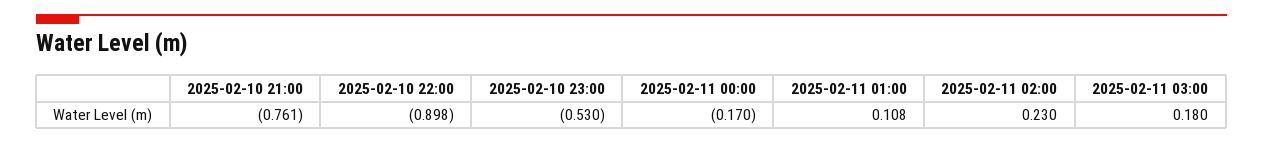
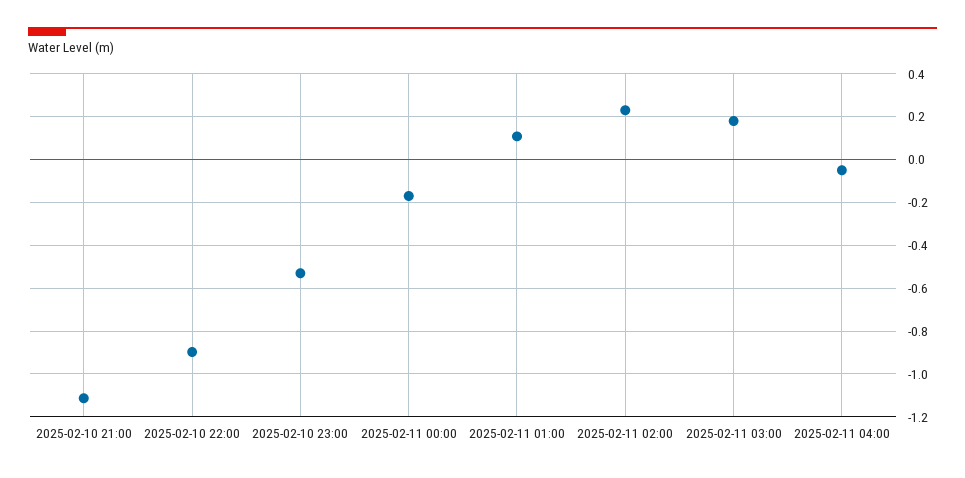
2025-02-10 21:00: -0.761 -> -1.1
2025-02-11 04:00: none -> -0.05

